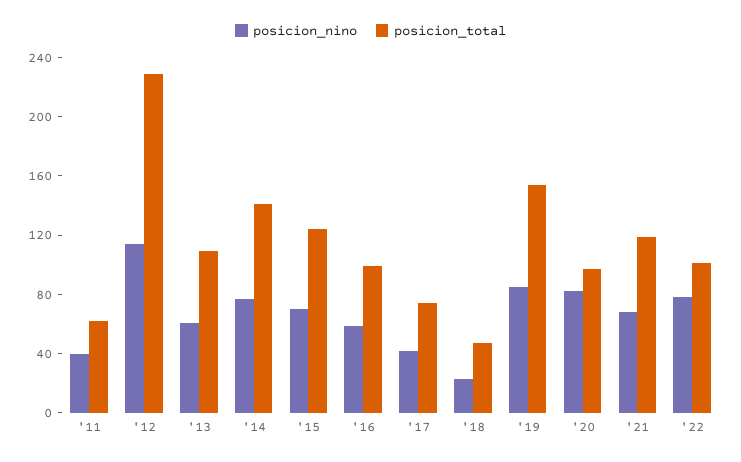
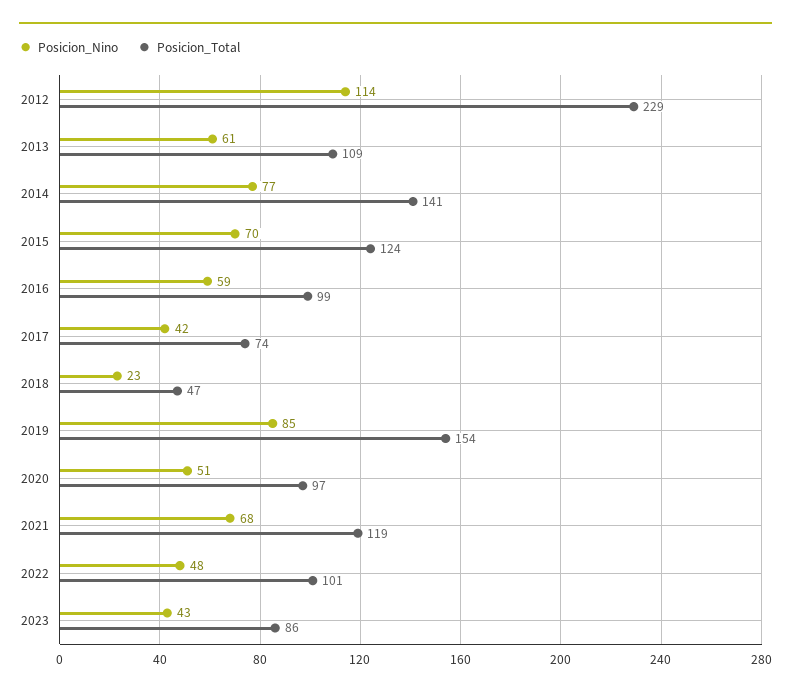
posicion_nino, '11: 40 -> none
posicion_total, '11: 60 -> none
posicion_nino, '20: 80 -> 51
posicion_nino, '22: 80 -> 48
posicion_nino, 2023: none -> 43
posicion_total, 2023: none -> 86

